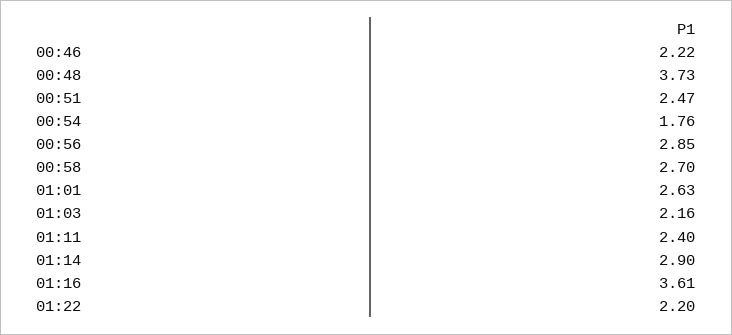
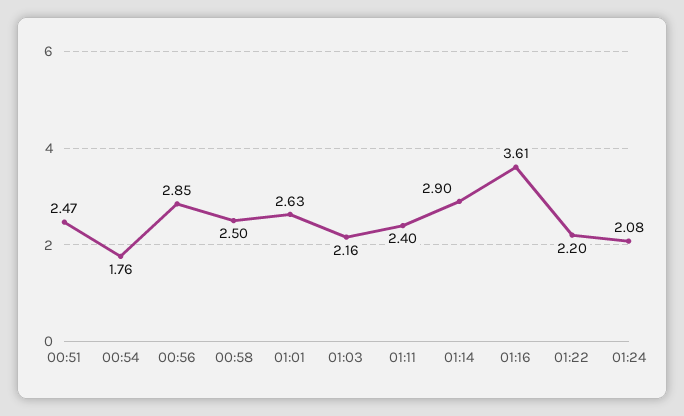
00:46: 2.22 -> none
00:48: 3.73 -> none
00:58: 2.7 -> 2.5
01:24: none -> 2.08

